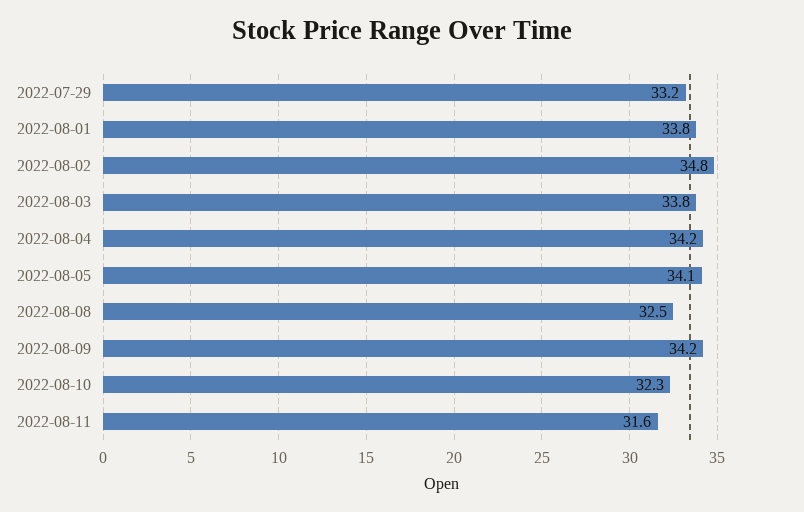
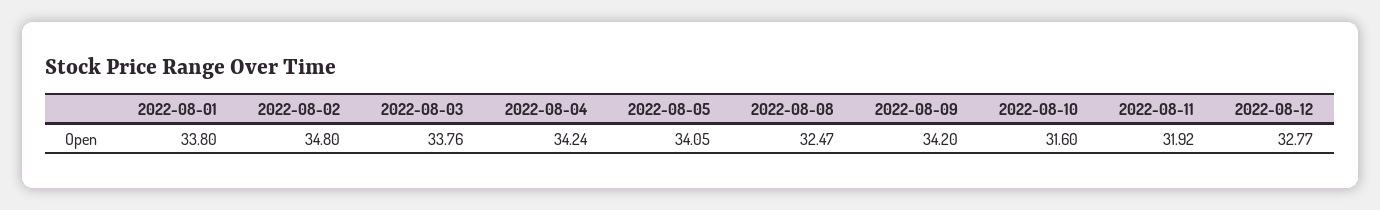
2022-07-29: 33.2 -> none
2022-08-10: 32.3 -> 31.6
2022-08-11: 31.6 -> 31.92
2022-08-12: none -> 32.77

